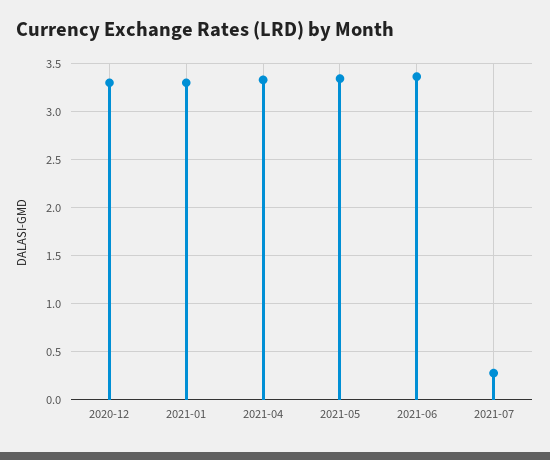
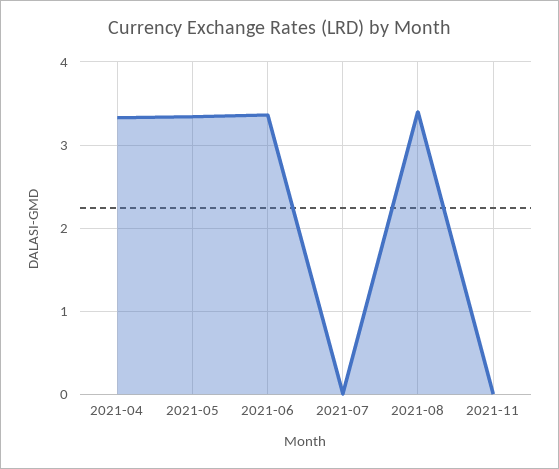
2020-12: 3.3 -> none
2021-01: 3.3 -> none
2021-07: 0.3 -> 0
2021-08: none -> 3.4
2021-11: none -> 0

